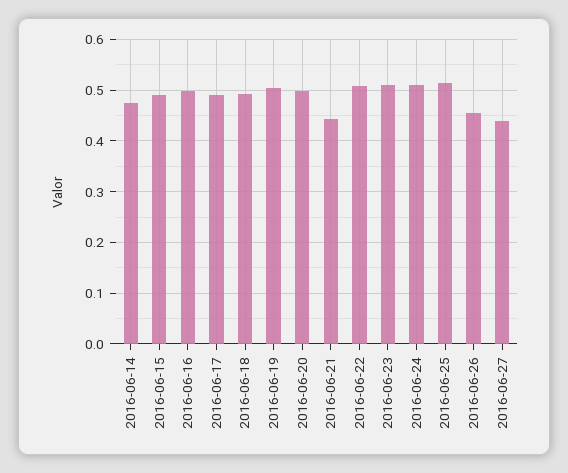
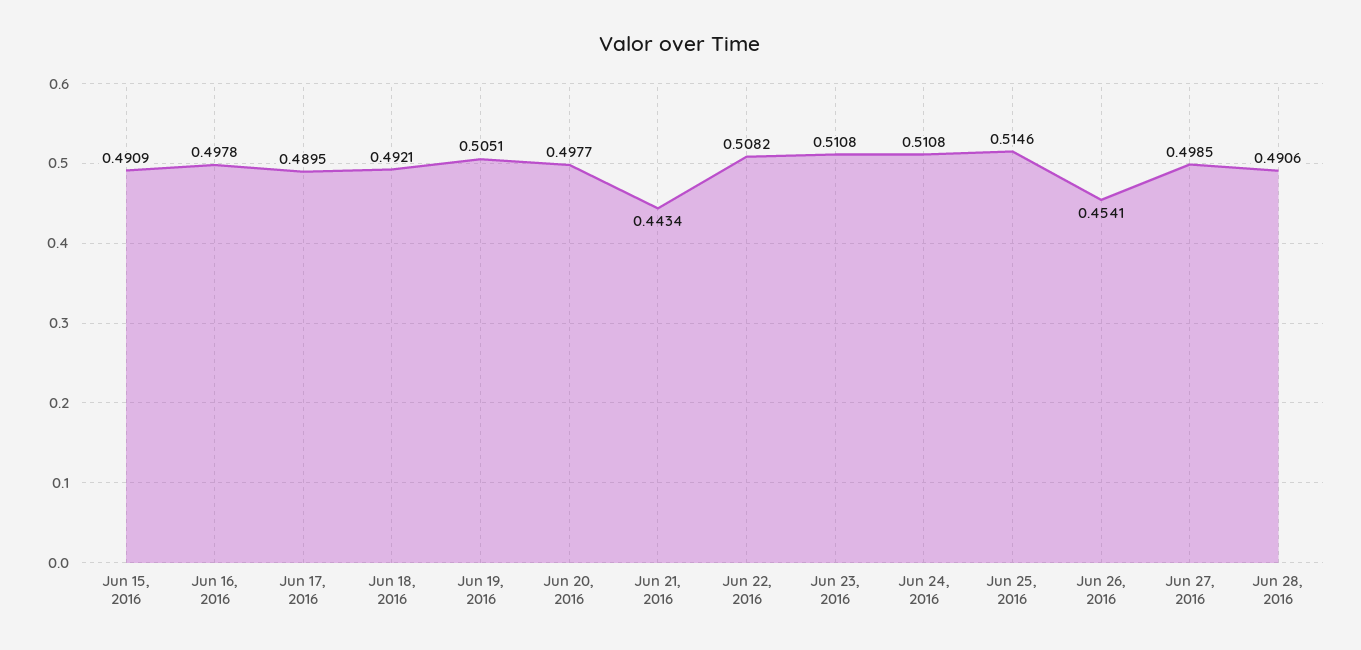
2016-06-14: 0.48 -> none
2016-06-27: 0.44 -> 0.4985
Jun 28, 2016: none -> 0.4906

